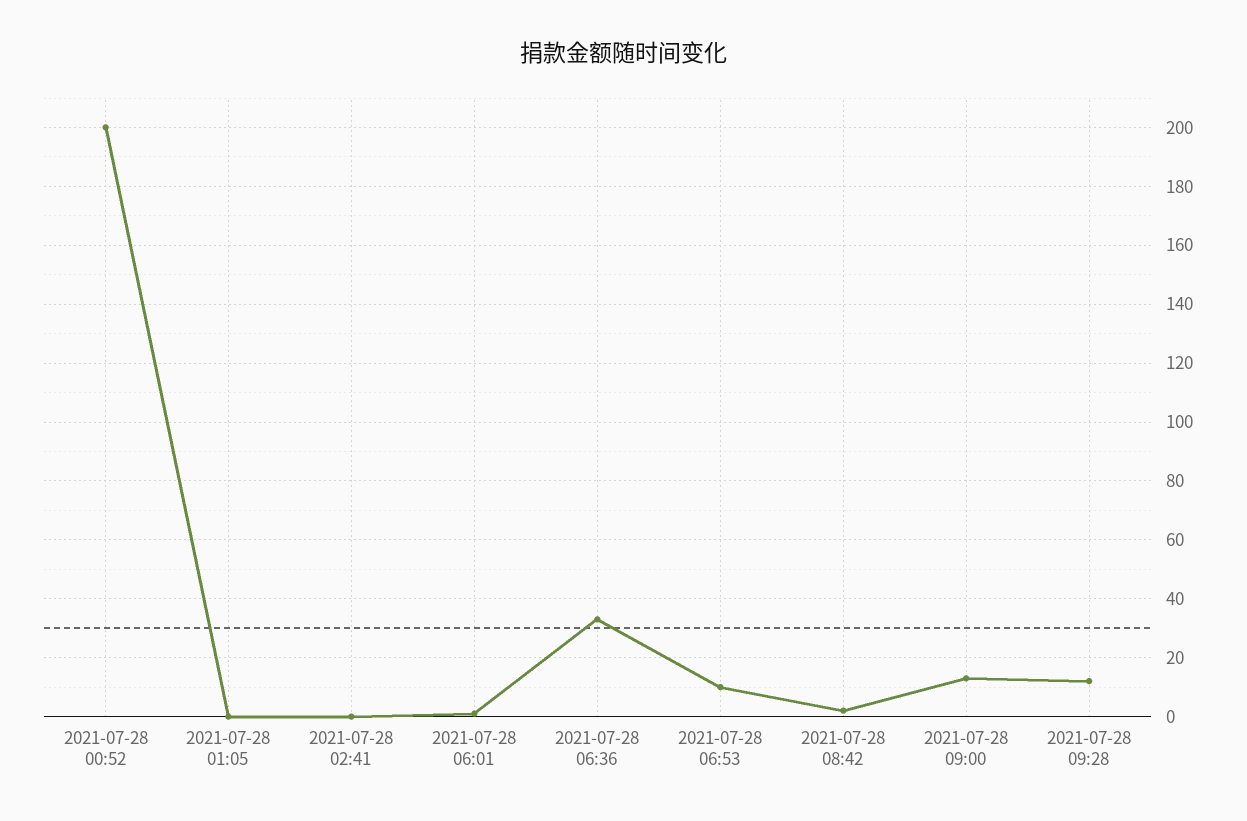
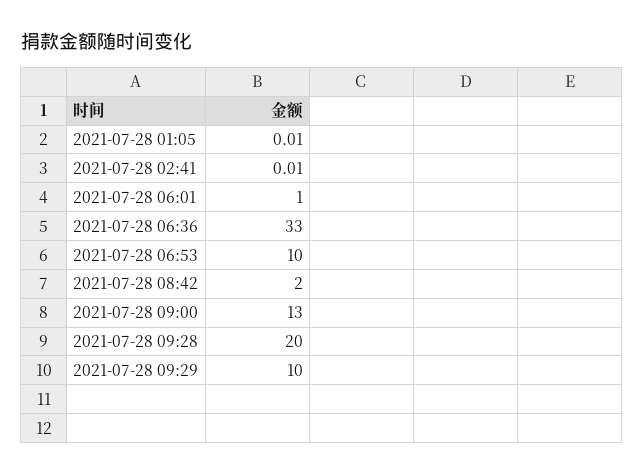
2021-07-28 00:52: 200 -> none
2021-07-28 09:28: 12.5 -> 20
2021-07-28 09:29: none -> 10

